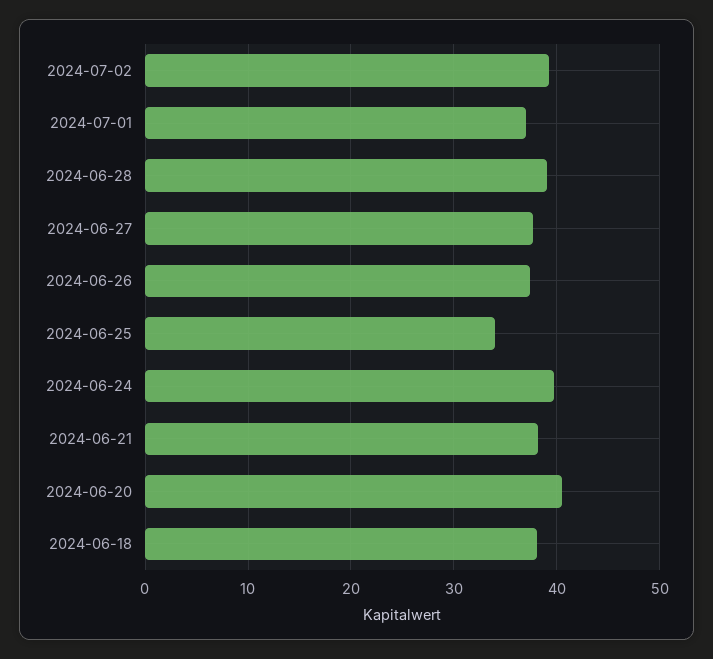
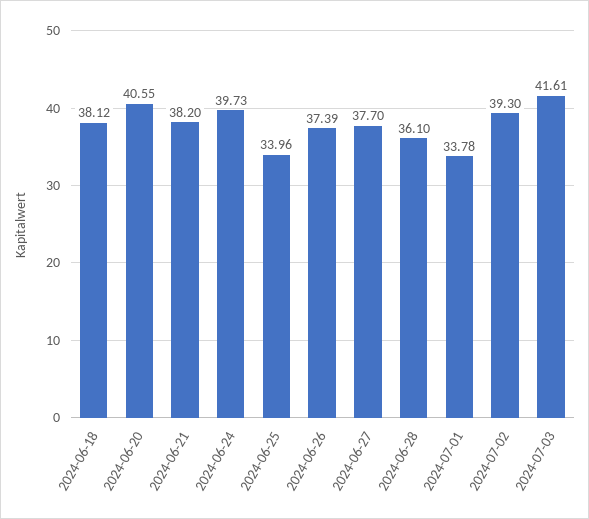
2024-07-01: 37 -> 33.78
2024-06-28: 39 -> 36.1
2024-07-03: none -> 41.61

